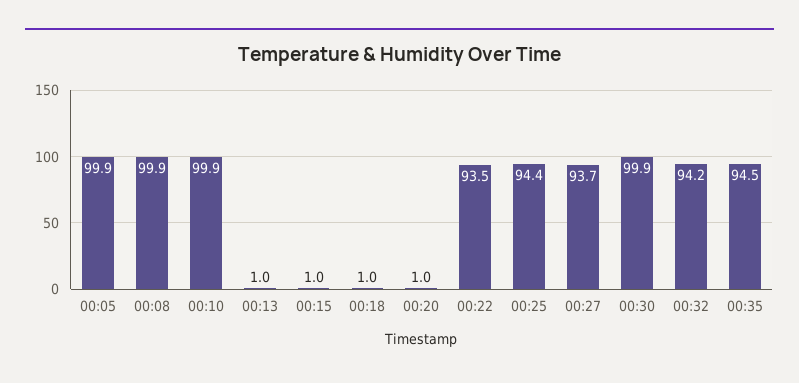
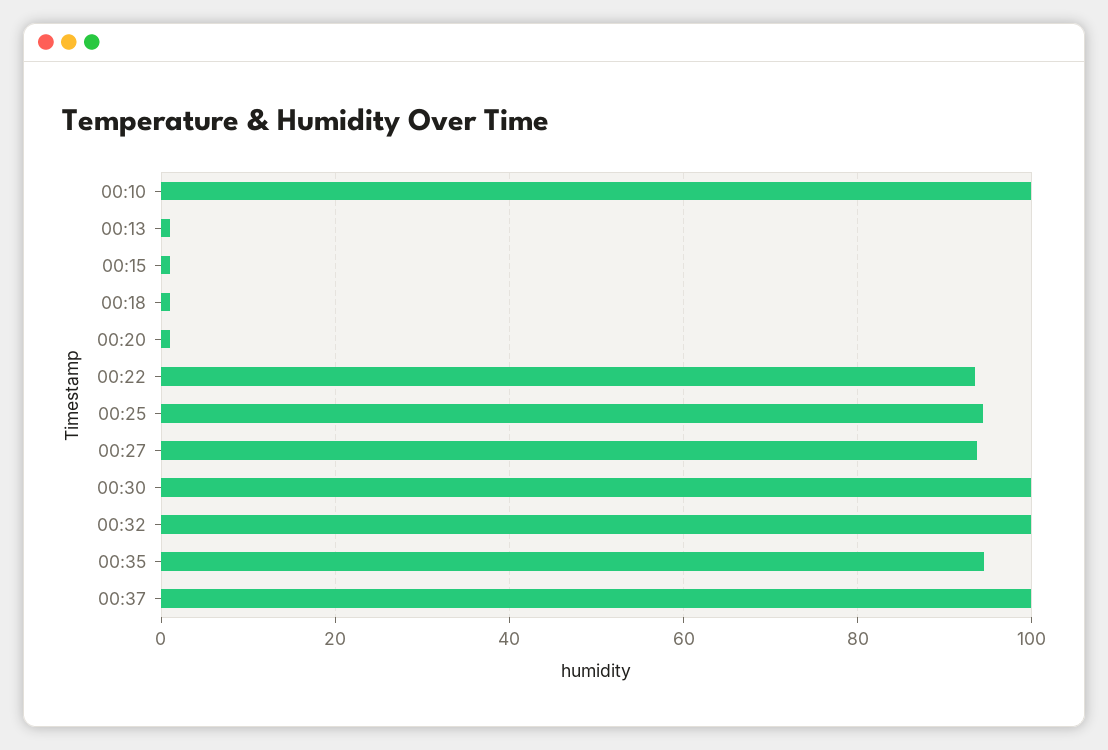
00:05: 99.9 -> none
00:08: 99.9 -> none
00:32: 94.2 -> 100
00:37: none -> 100

